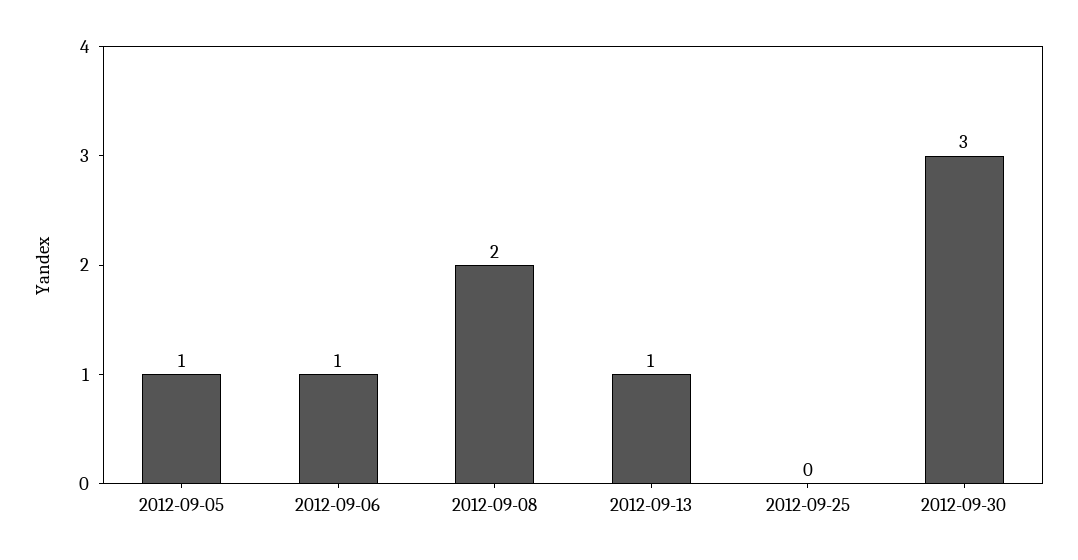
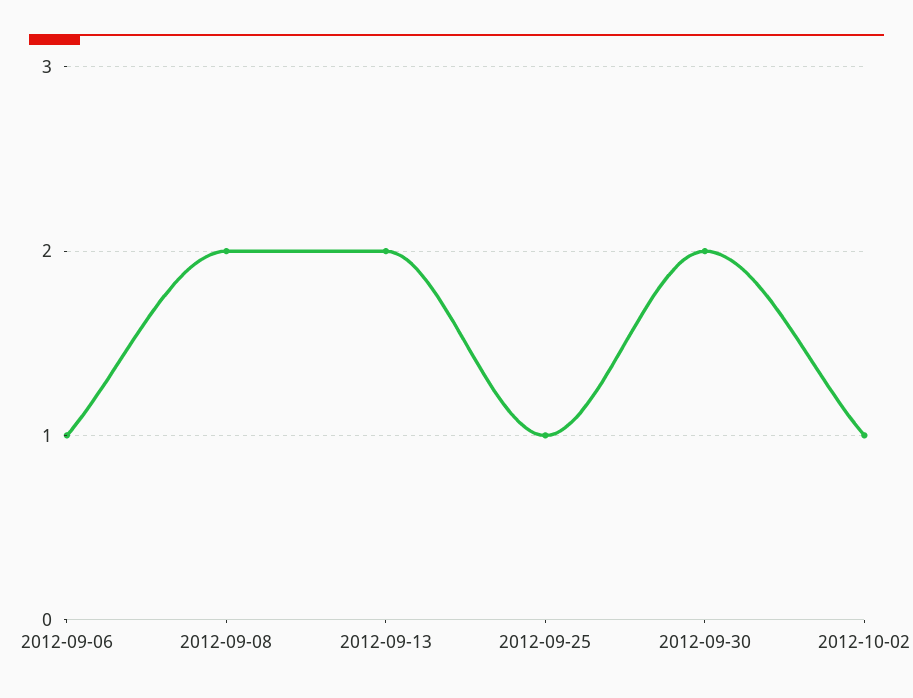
2012-09-05: 1 -> none
2012-09-13: 1 -> 2
2012-09-25: 0 -> 1
2012-09-30: 3 -> 2
2012-10-02: none -> 1

